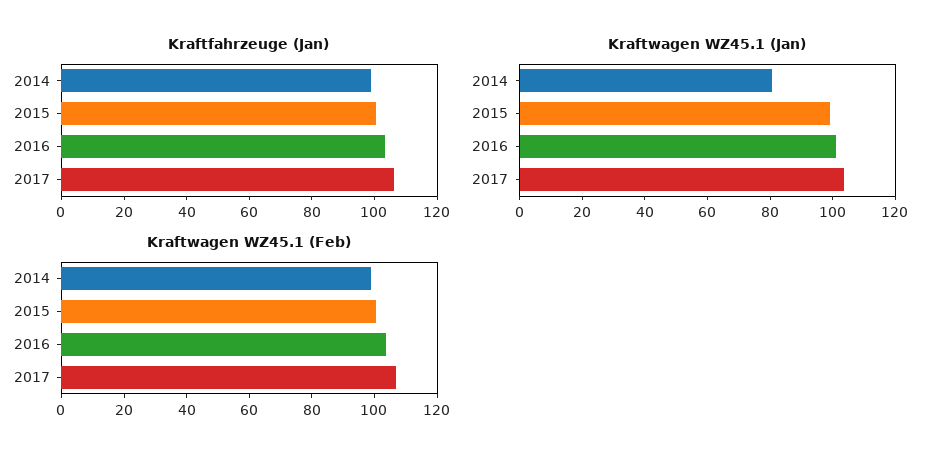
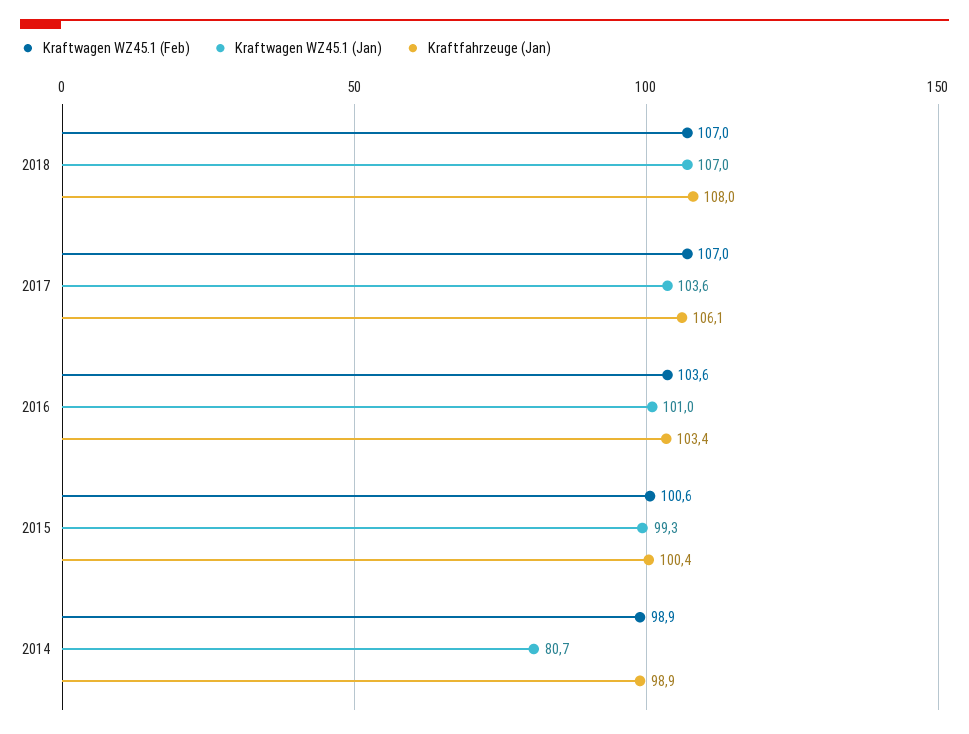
Kraftwagen WZ45.1 (Feb), 2018: none -> 107
Kraftwagen WZ45.1 (Jan), 2018: none -> 107
Kraftfahrzeuge (Jan), 2018: none -> 108

